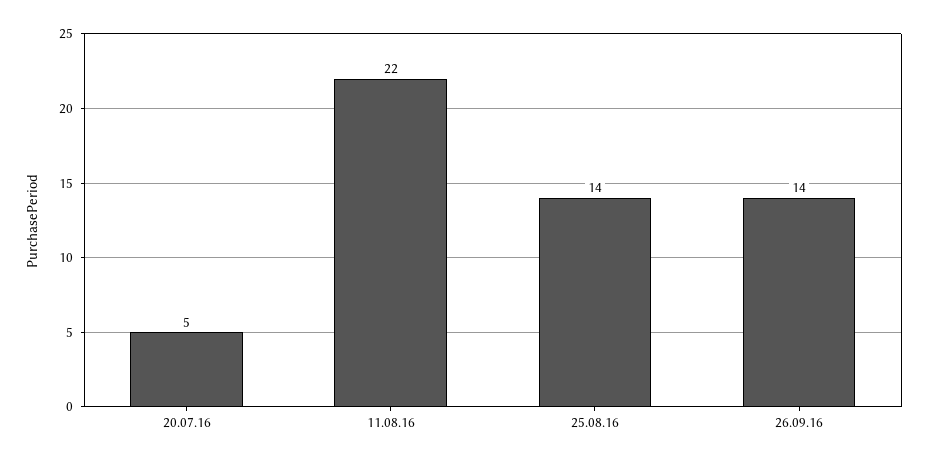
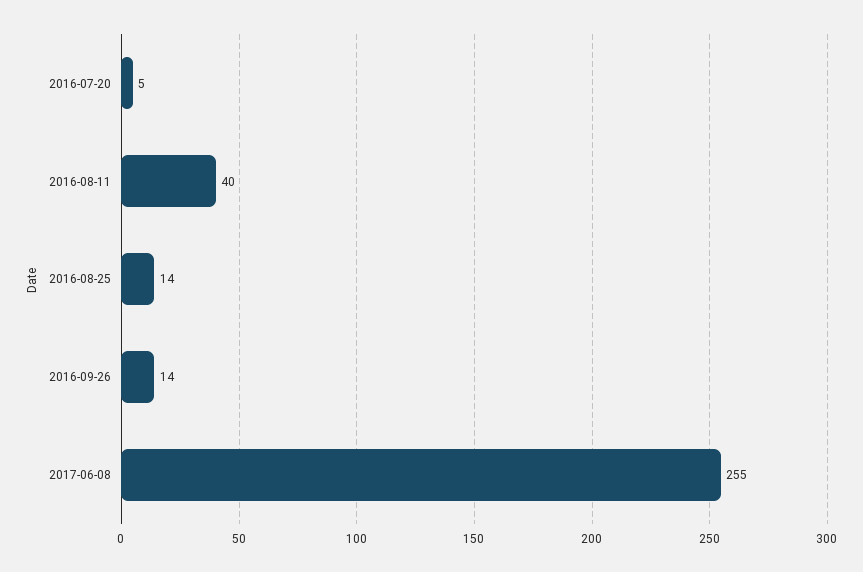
11.08.16: 22 -> 40
2017-06-08: none -> 255

